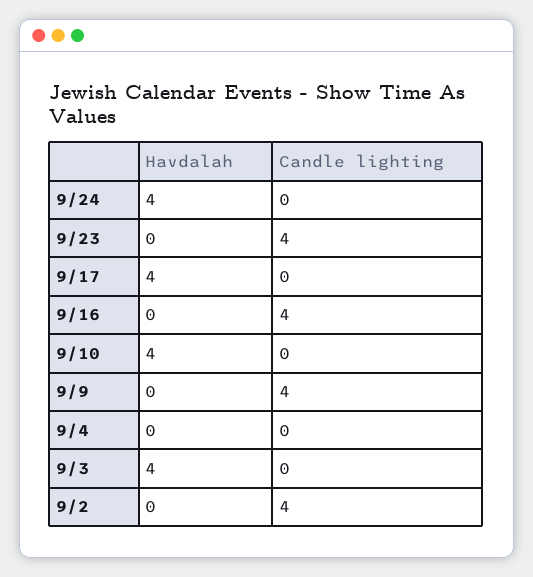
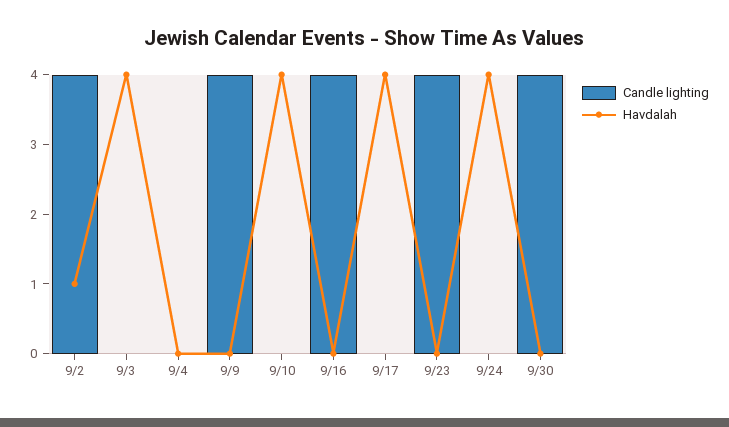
Havdalah, 9/2: 0 -> 1
Candle lighting, 9/30: none -> 4
Havdalah, 9/30: none -> 0

